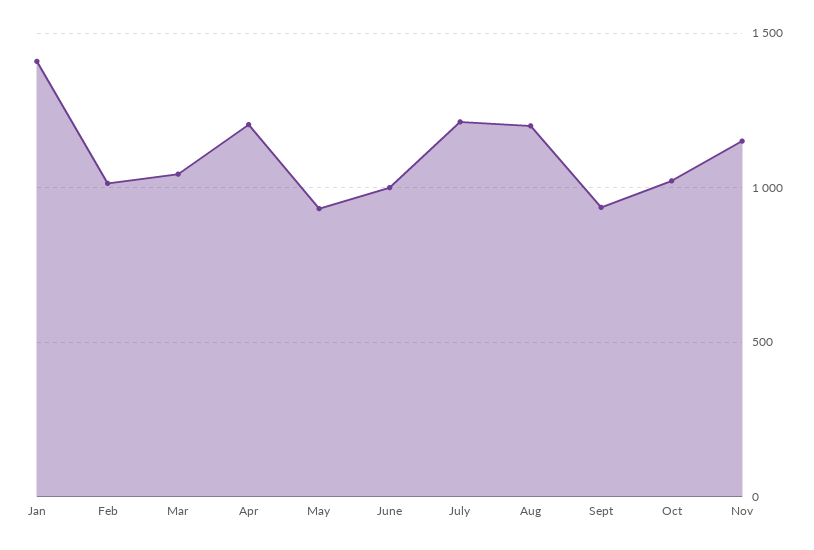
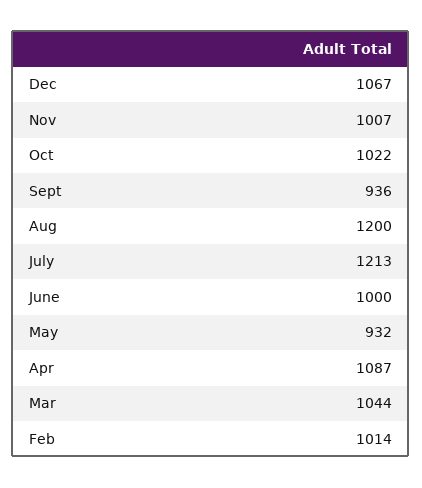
Jan: 1400 -> none
Apr: 1200 -> 1087
Nov: 1150 -> 1007
Dec: none -> 1067

